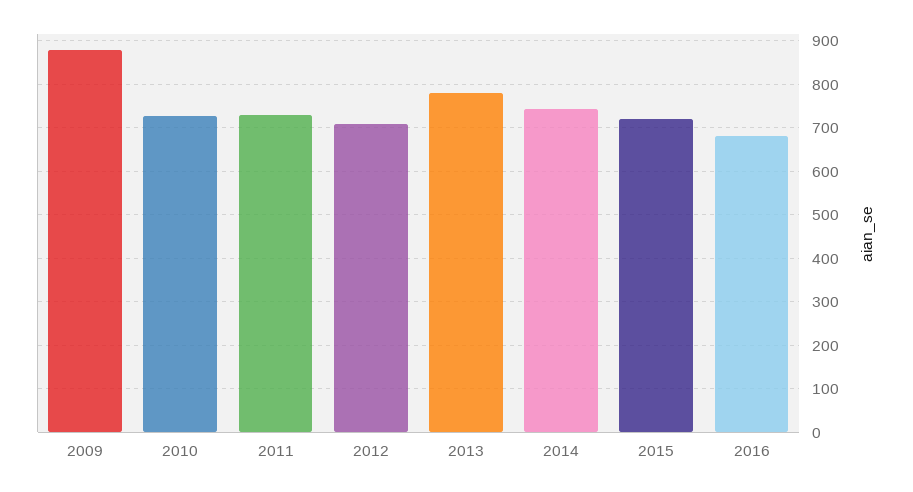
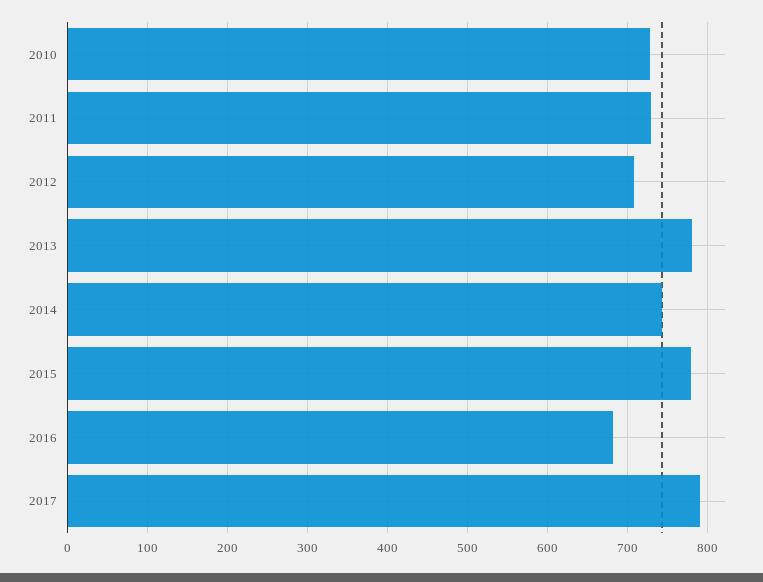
2009: 880 -> none
2015: 720 -> 780
2017: none -> 790

